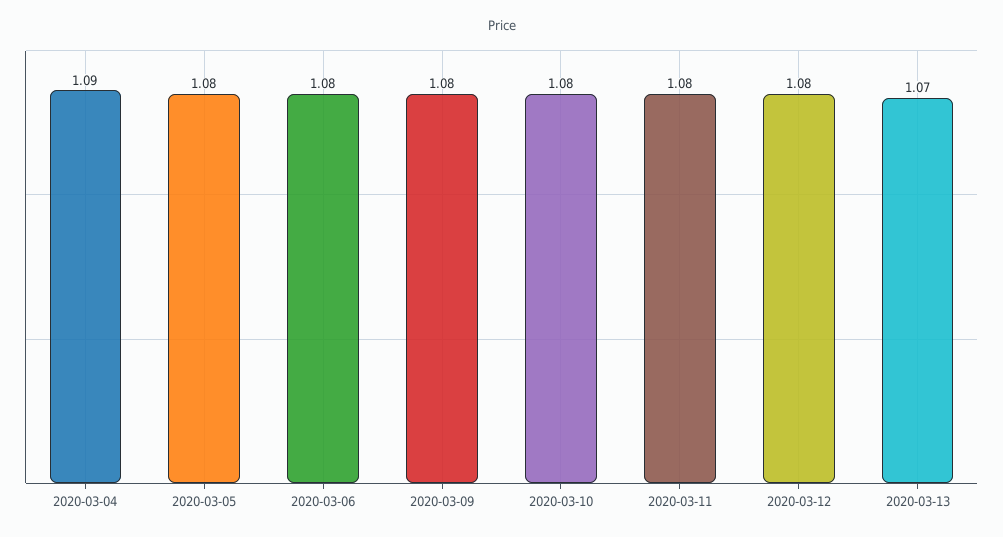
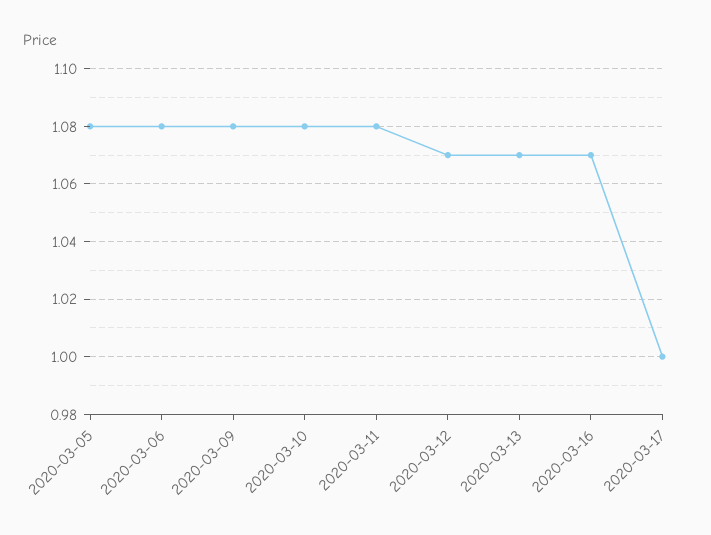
2020-03-04: 1.09 -> none
2020-03-12: 1.08 -> 1.07
2020-03-16: none -> 1.07
2020-03-17: none -> 1

